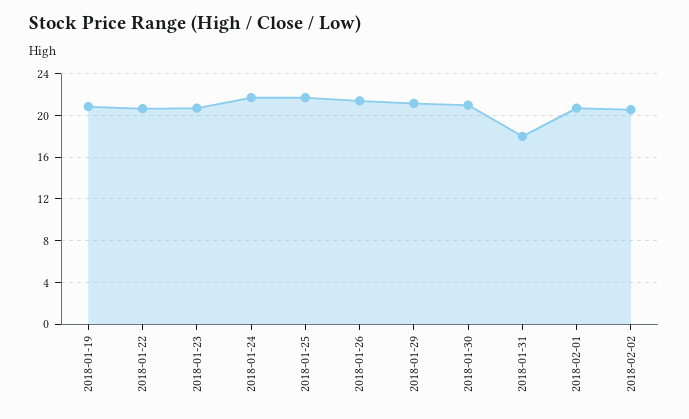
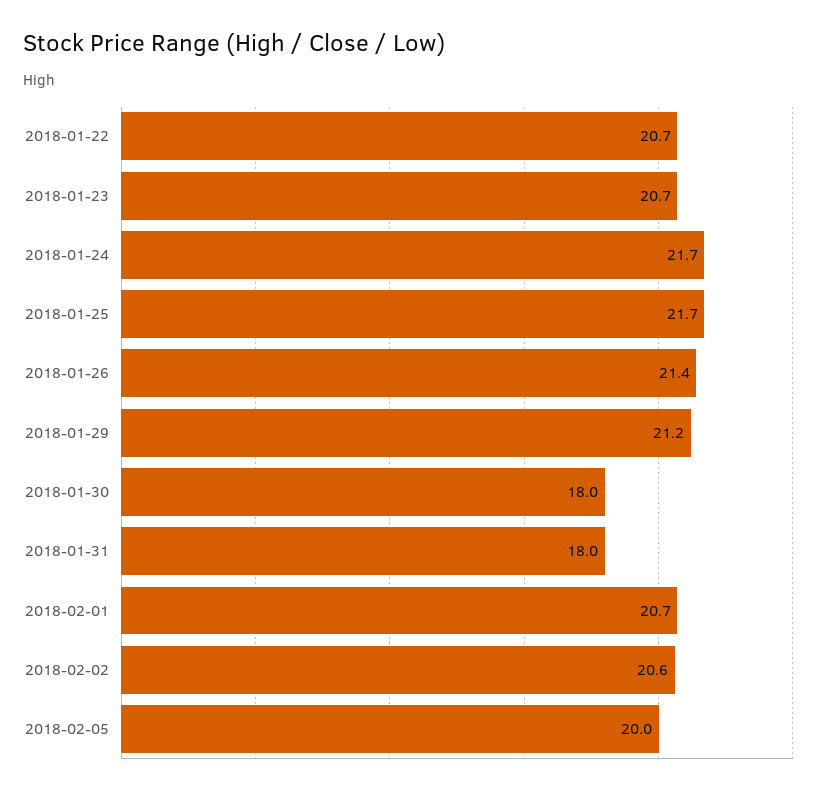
2018-01-19: 21 -> none
2018-01-30: 21 -> 18
2018-02-05: none -> 20

